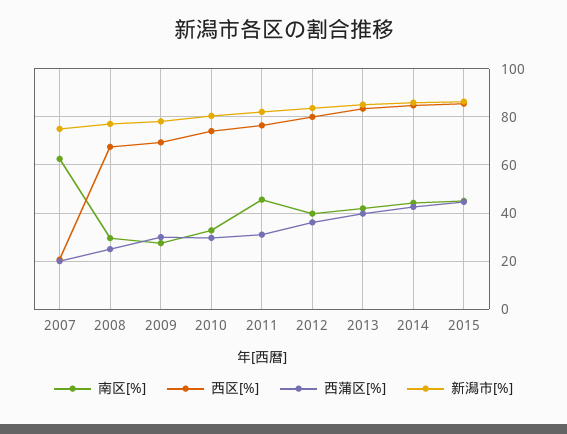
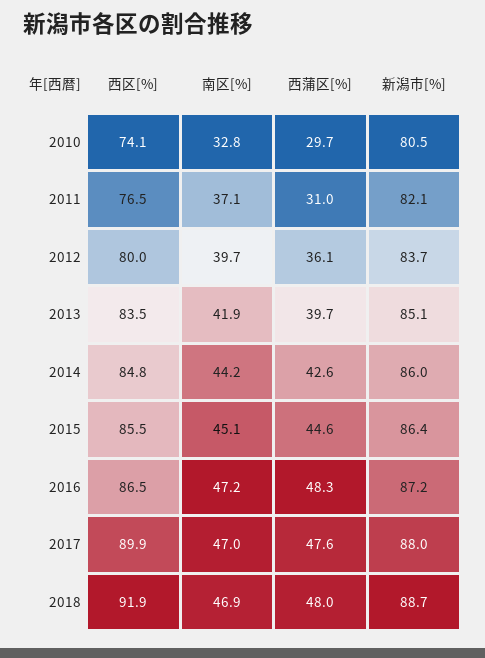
南区[%], 2007: 62.5 -> none
西区[%], 2007: 20 -> none
西蒲区[%], 2007: 20 -> none
新潟市[%], 2007: 75 -> none
南区[%], 2008: 30 -> none
西区[%], 2008: 67.5 -> none
西蒲区[%], 2008: 25 -> none
新潟市[%], 2008: 77.5 -> none
南区[%], 2009: 27.5 -> none
西区[%], 2009: 70 -> none
西蒲区[%], 2009: 30 -> none
新潟市[%], 2009: 77.5 -> none
南区[%], 2011: 45 -> 37.1
西区[%], 2016: none -> 86.5
南区[%], 2016: none -> 47.2
西蒲区[%], 2016: none -> 48.3
新潟市[%], 2016: none -> 87.2
西区[%], 2017: none -> 89.9
南区[%], 2017: none -> 47
西蒲区[%], 2017: none -> 47.6
新潟市[%], 2017: none -> 88
西区[%], 2018: none -> 91.9
南区[%], 2018: none -> 46.9
西蒲区[%], 2018: none -> 48
新潟市[%], 2018: none -> 88.7

